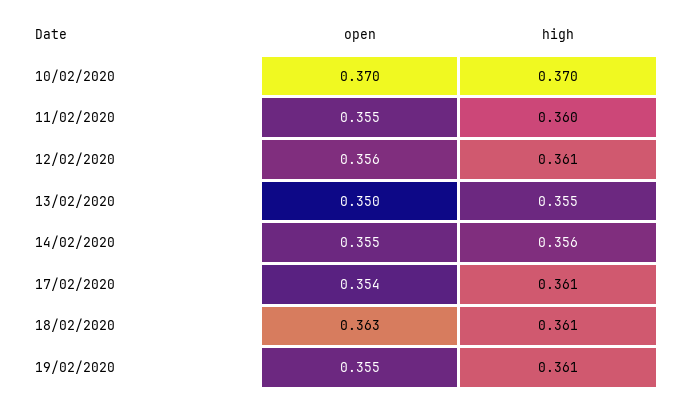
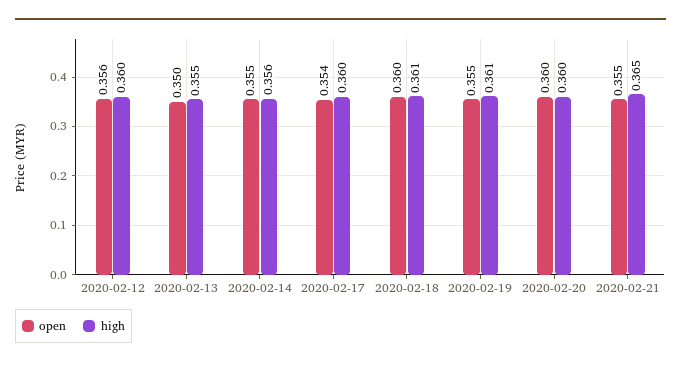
open, 10/02/2020: 0.37 -> none
high, 10/02/2020: 0.37 -> none
open, 11/02/2020: 0.355 -> none
high, 11/02/2020: 0.36 -> none
high, 12/02/2020: 0.361 -> 0.36
high, 17/02/2020: 0.361 -> 0.36
open, 18/02/2020: 0.363 -> 0.36
open, 2020-02-20: none -> 0.36
high, 2020-02-20: none -> 0.36
open, 2020-02-21: none -> 0.355
high, 2020-02-21: none -> 0.365

